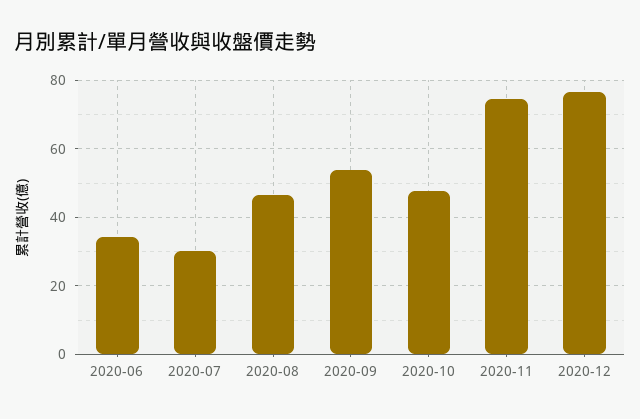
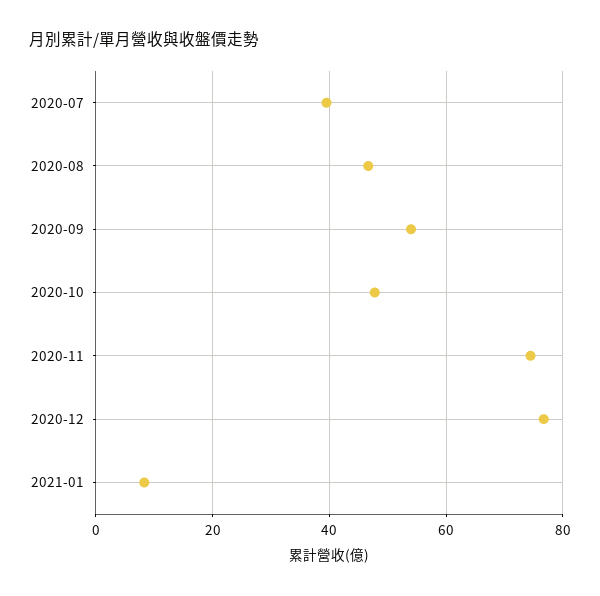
2020-06: 34 -> none
2020-07: 30 -> 40
2021-01: none -> 8

